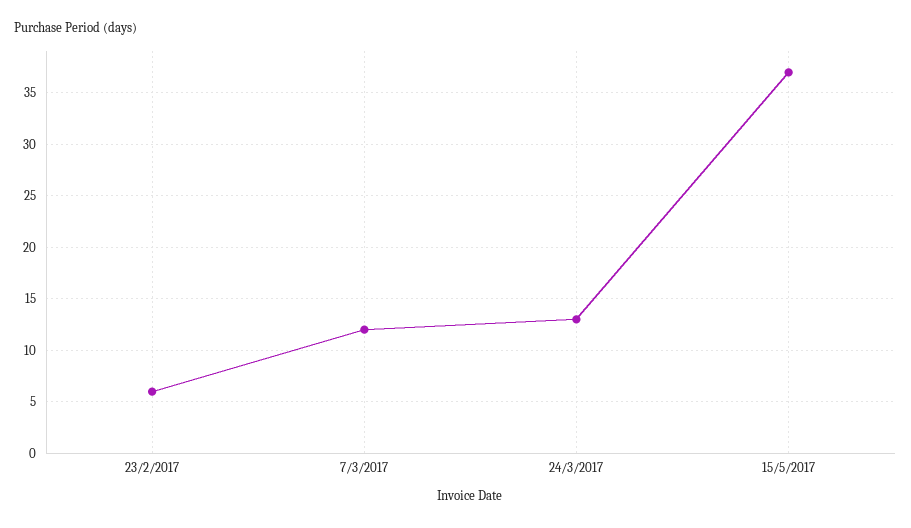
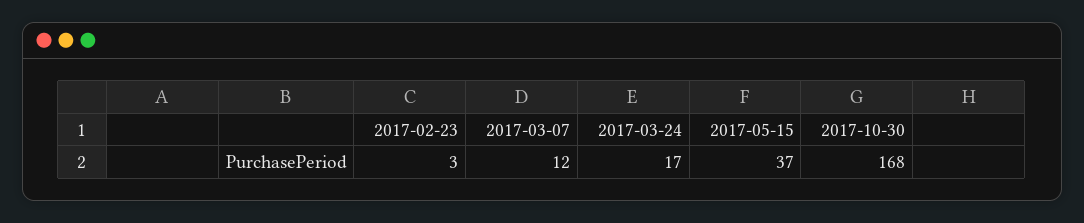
23/2/2017: 6 -> 3
24/3/2017: 13 -> 17
2017-10-30: none -> 168

